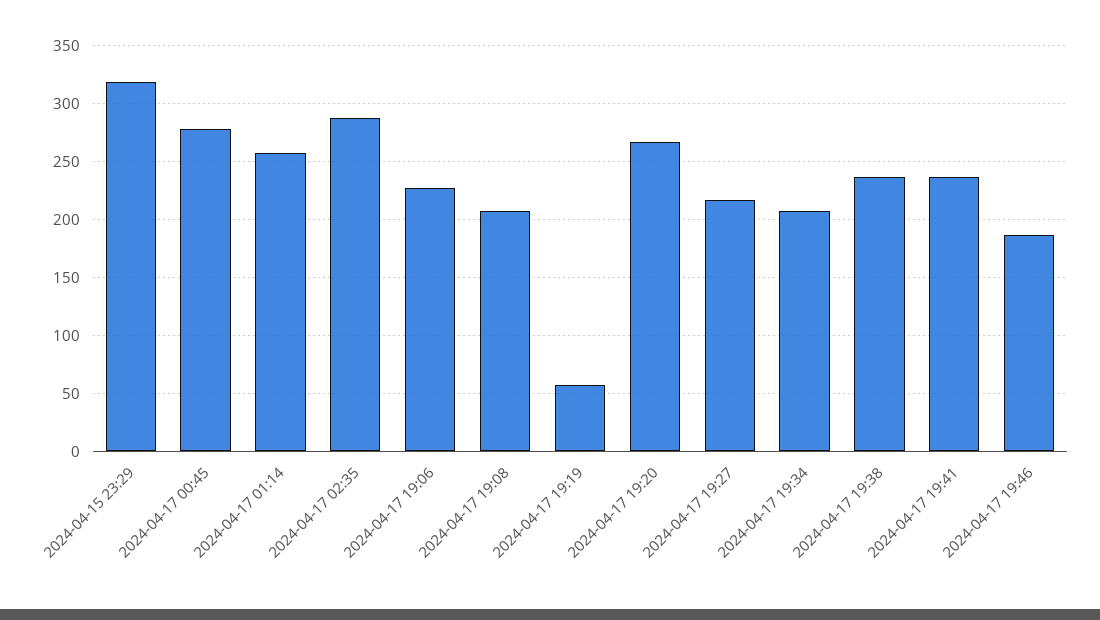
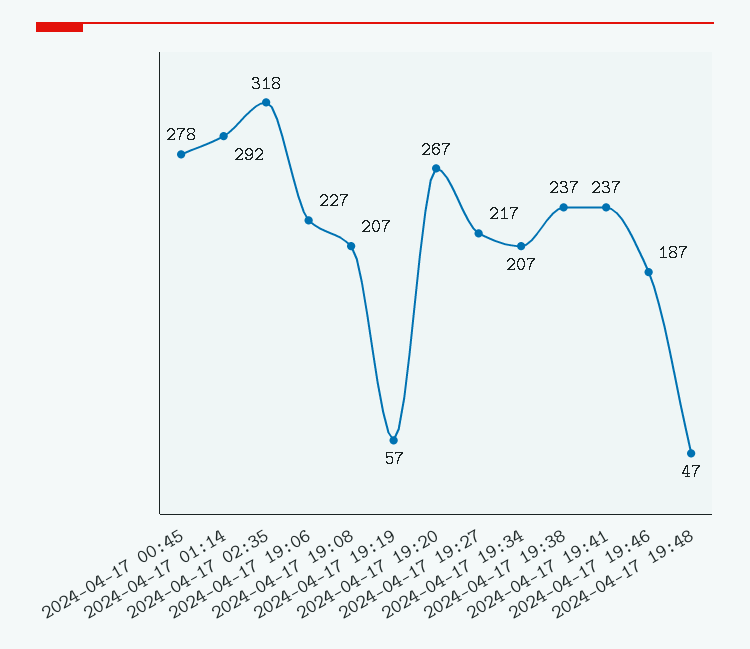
2024-04-15 23:29: 320 -> none
2024-04-17 01:14: 260 -> 292
2024-04-17 02:35: 290 -> 318
2024-04-17 19:48: none -> 47

